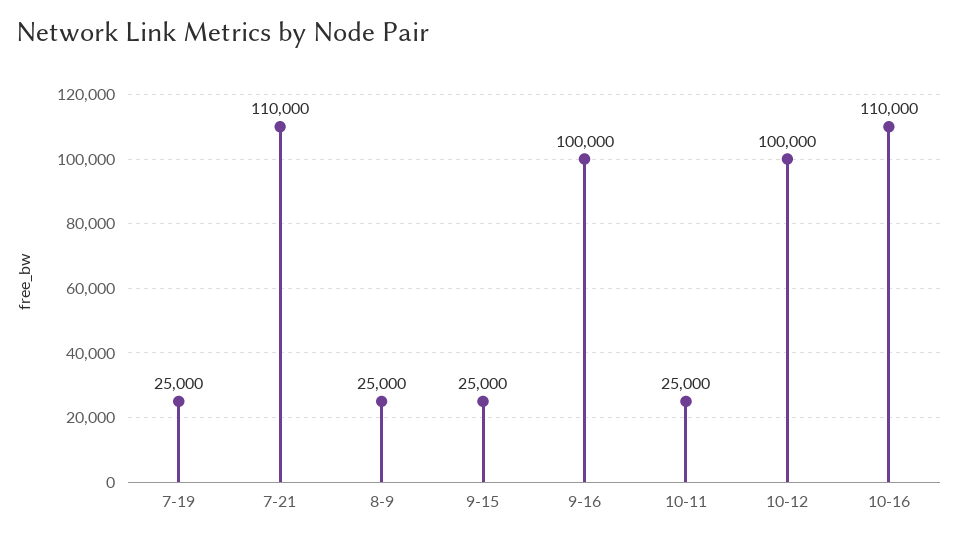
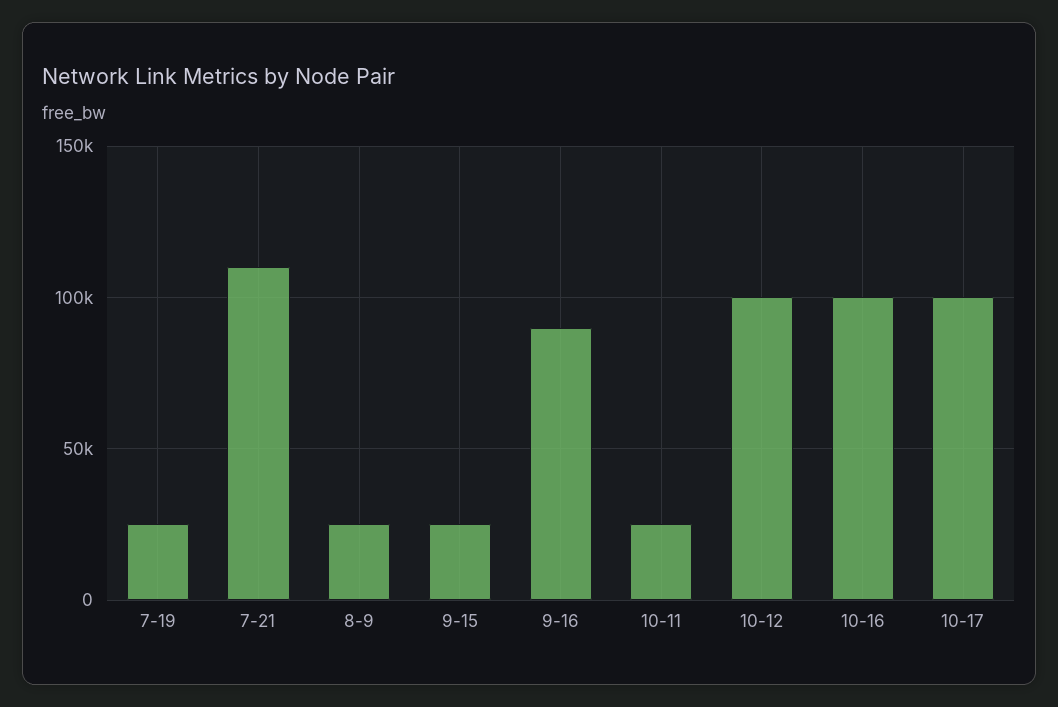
9-16: 100000 -> 90000
10-16: 110000 -> 100000
10-17: none -> 100000

